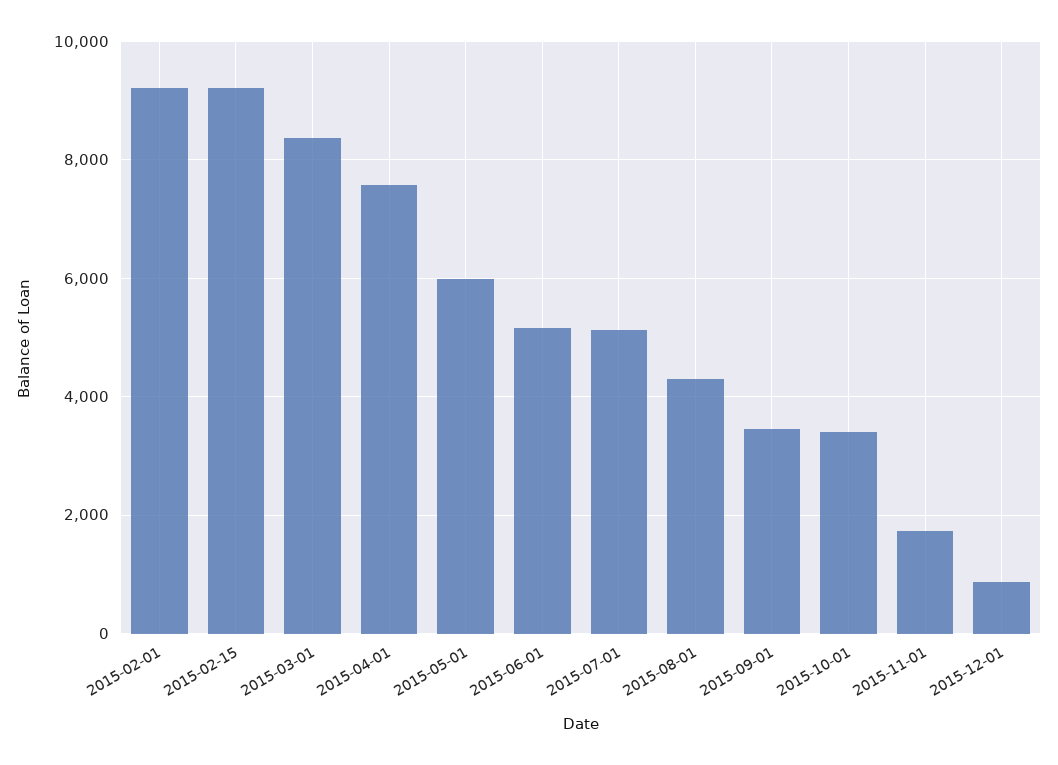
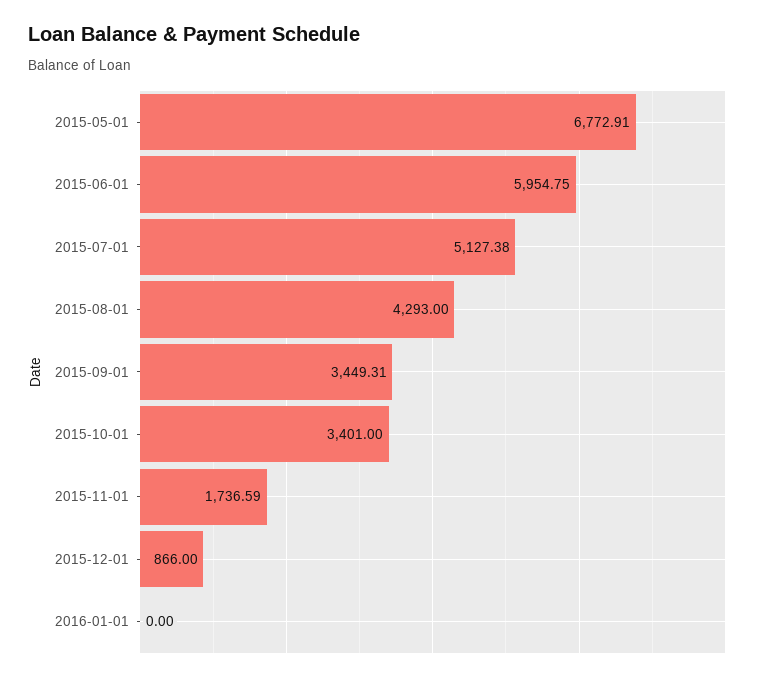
2015-02-01: 9200 -> none
2015-02-15: 9200 -> none
2015-03-01: 8400 -> none
2015-04-01: 7600 -> none
2015-05-01: 6000 -> 6772.91
2015-06-01: 5200 -> 5954.75
2016-01-01: none -> 0

